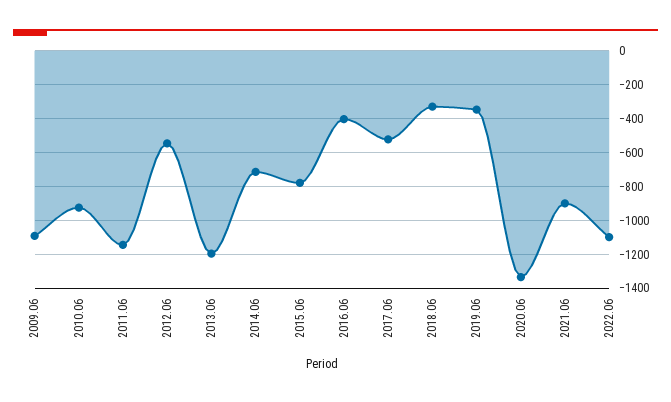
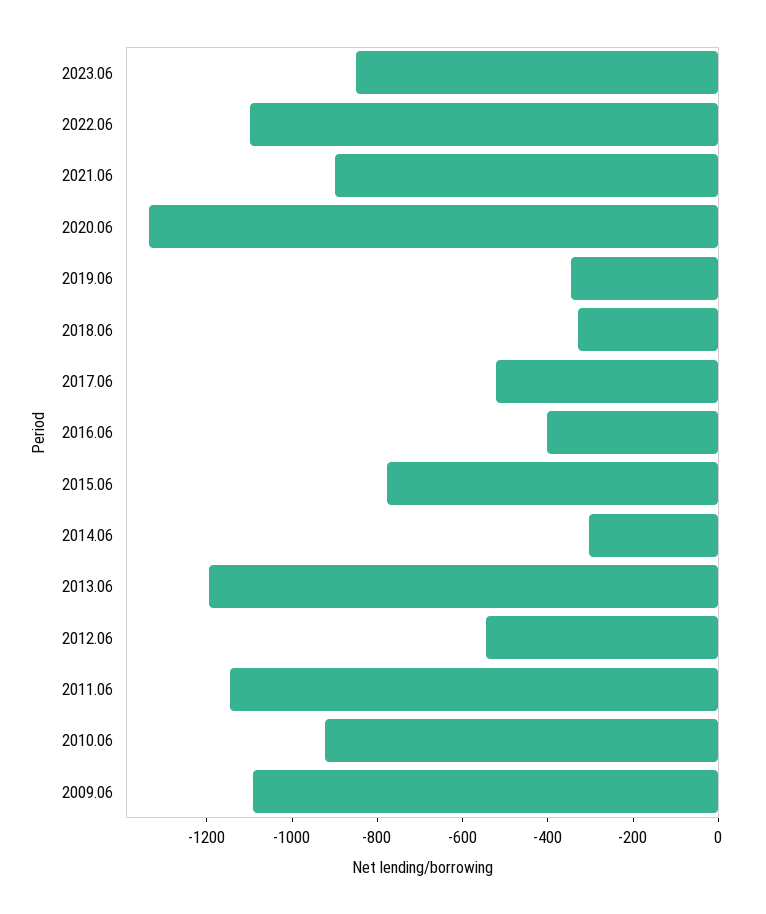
2014.06: -700 -> -300
2023.06: none -> -850

